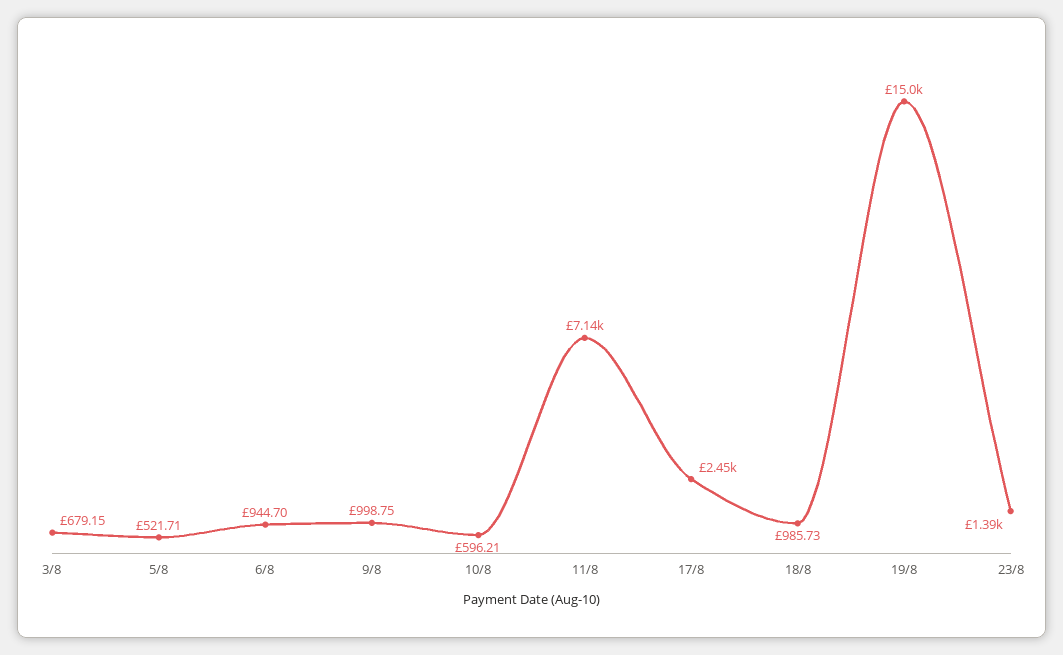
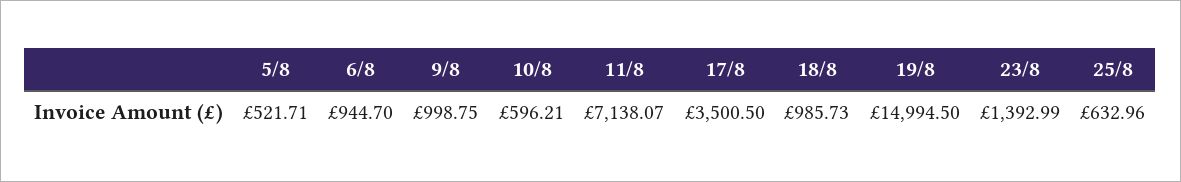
3/8: 679.15 -> none
17/8: 2450 -> 3500.5
25/8: none -> 632.96

